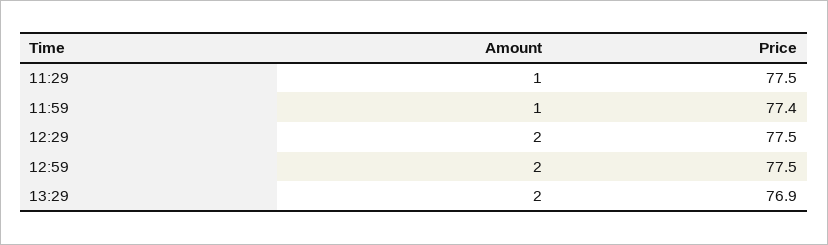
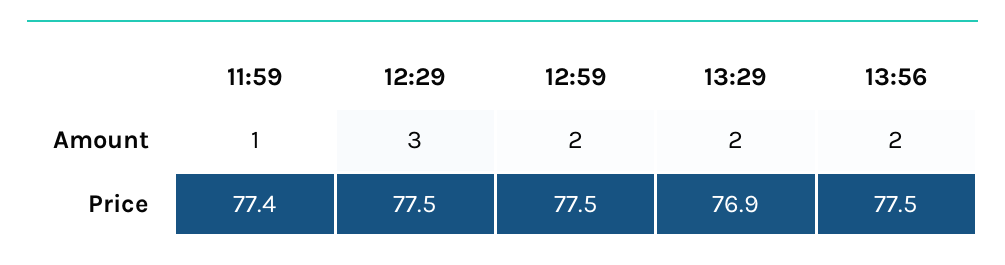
Amount, 11:29: 1 -> none
Price, 11:29: 77.5 -> none
Amount, 12:29: 2 -> 3
Amount, 13:56: none -> 2
Price, 13:56: none -> 77.5

